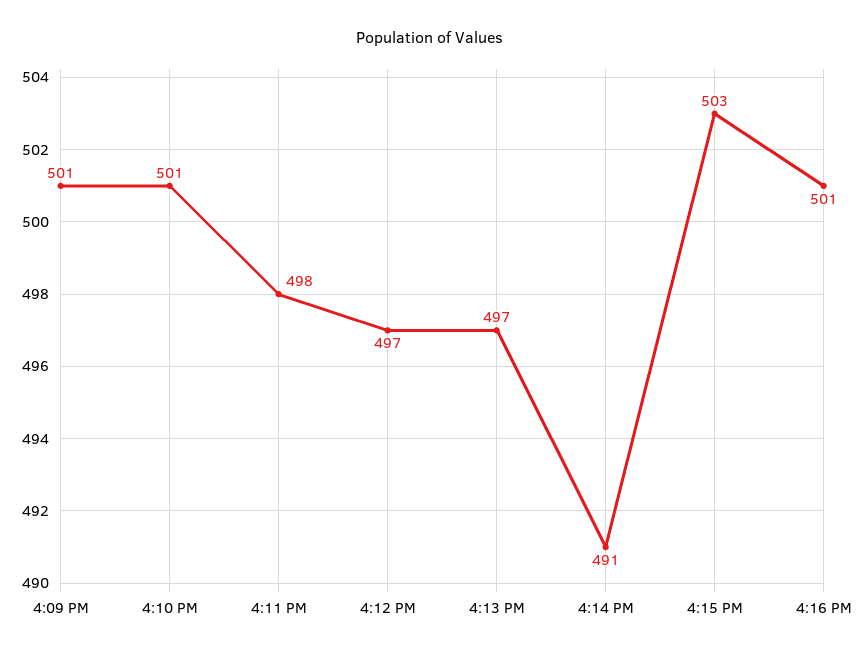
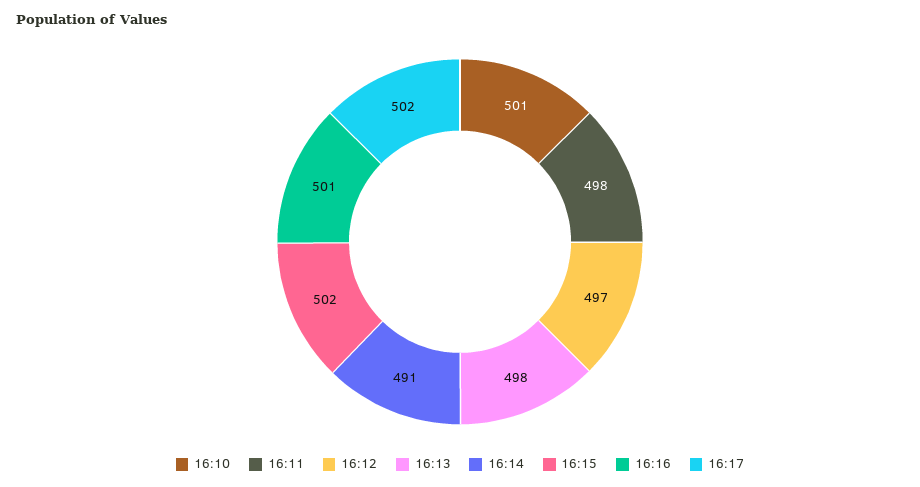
4:09 PM: 501 -> none
4:13 PM: 497 -> 498
4:15 PM: 503 -> 502
16:17: none -> 502

